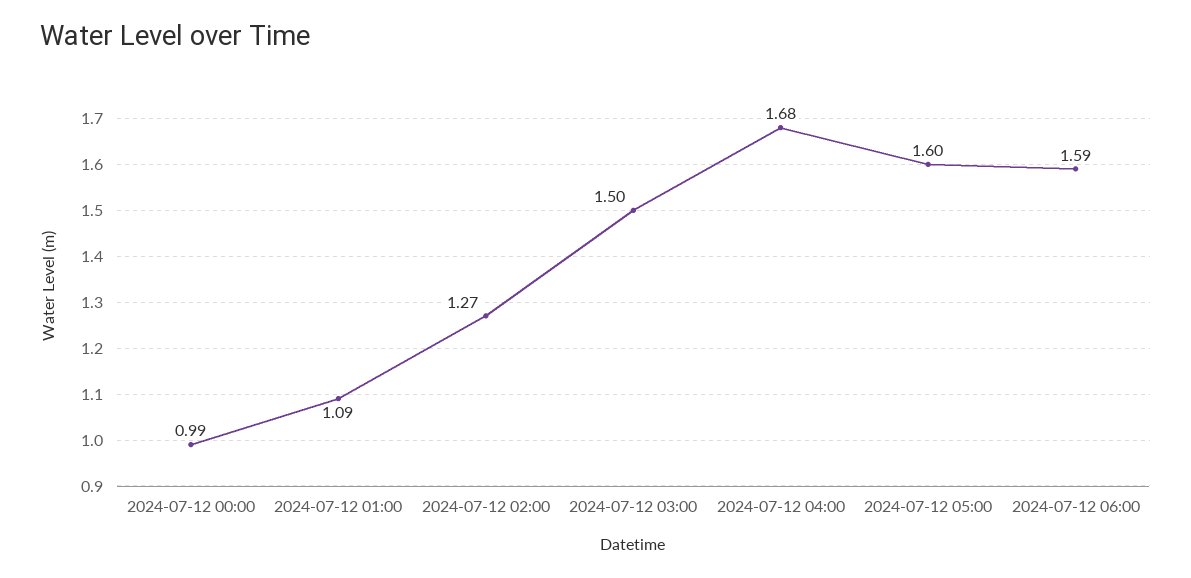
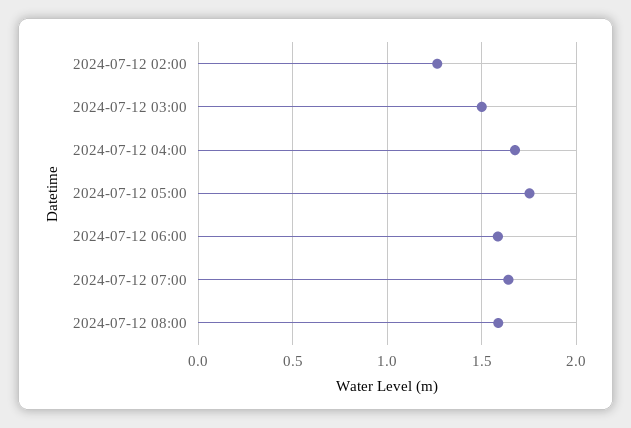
2024-07-12 00:00: 0.99 -> none
2024-07-12 01:00: 1.09 -> none
2024-07-12 05:00: 1.6 -> 1.75
2024-07-12 07:00: none -> 1.65
2024-07-12 08:00: none -> 1.6

